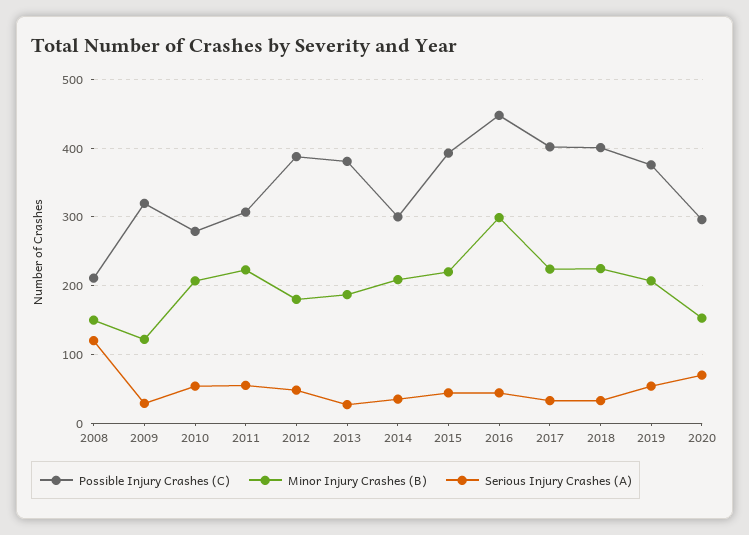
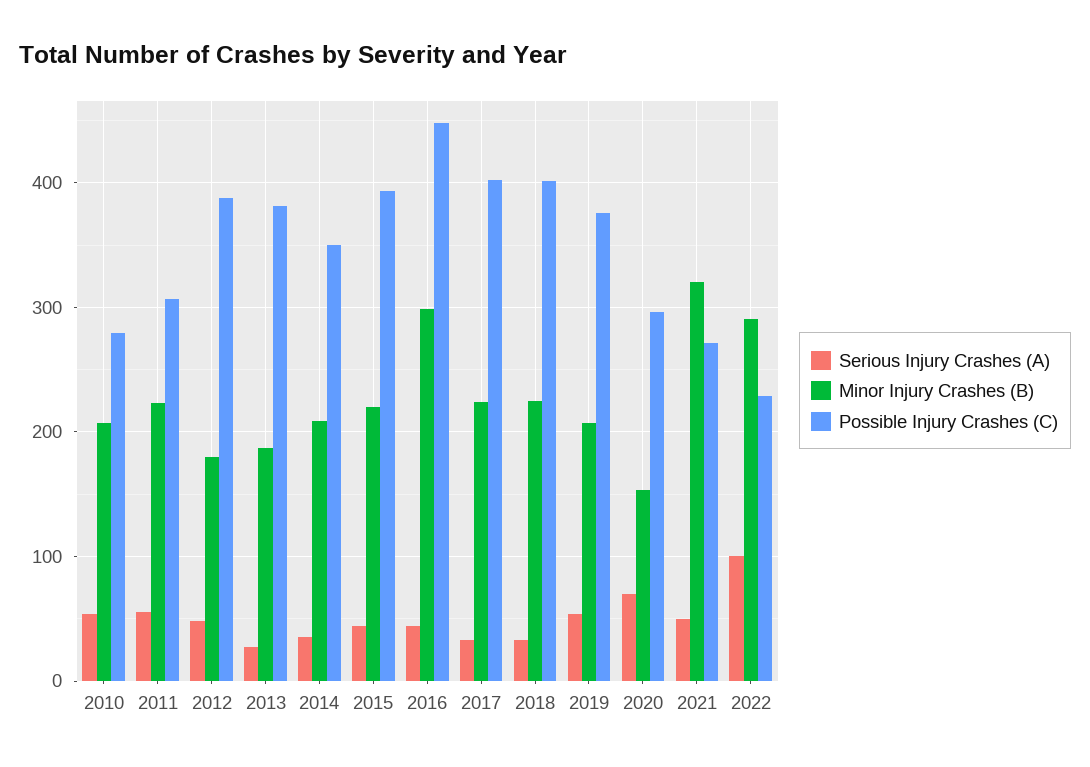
Possible Injury Crashes (C), 2008: 210 -> none
Minor Injury Crashes (B), 2008: 150 -> none
Serious Injury Crashes (A), 2008: 120 -> none
Possible Injury Crashes (C), 2009: 320 -> none
Minor Injury Crashes (B), 2009: 120 -> none
Serious Injury Crashes (A), 2009: 30 -> none
Possible Injury Crashes (C), 2014: 300 -> 350
Serious Injury Crashes (A), 2021: none -> 50
Minor Injury Crashes (B), 2021: none -> 320
Possible Injury Crashes (C), 2021: none -> 270
Serious Injury Crashes (A), 2022: none -> 100
Minor Injury Crashes (B), 2022: none -> 290
Possible Injury Crashes (C), 2022: none -> 230

